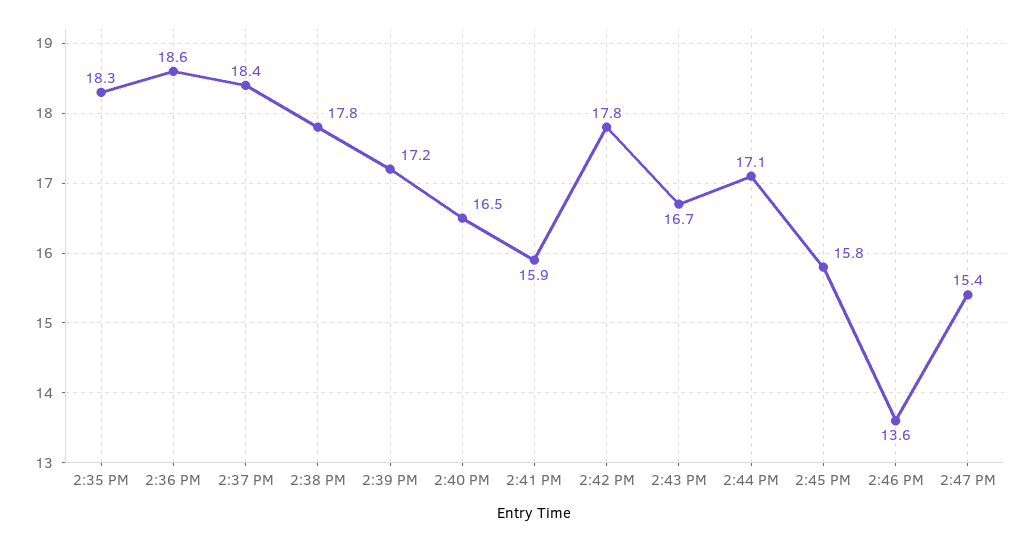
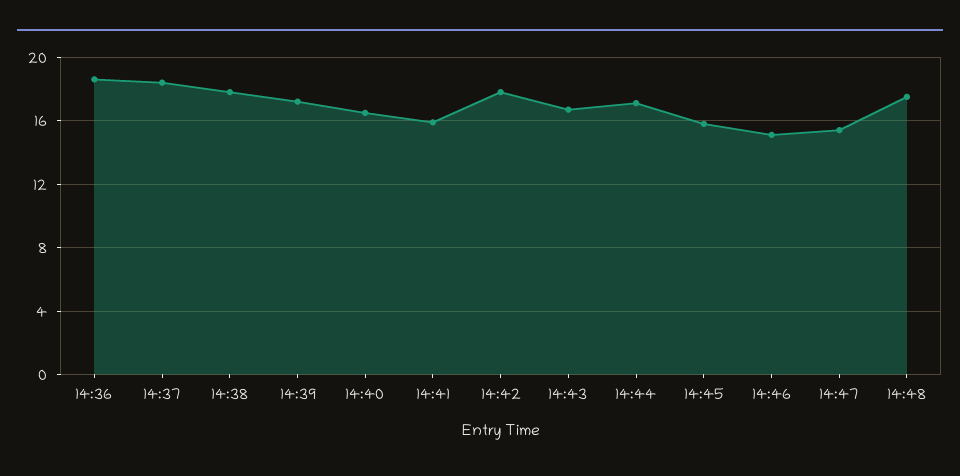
2:35 PM: 18.3 -> none
2:46 PM: 13.6 -> 15
14:48: none -> 17.5

